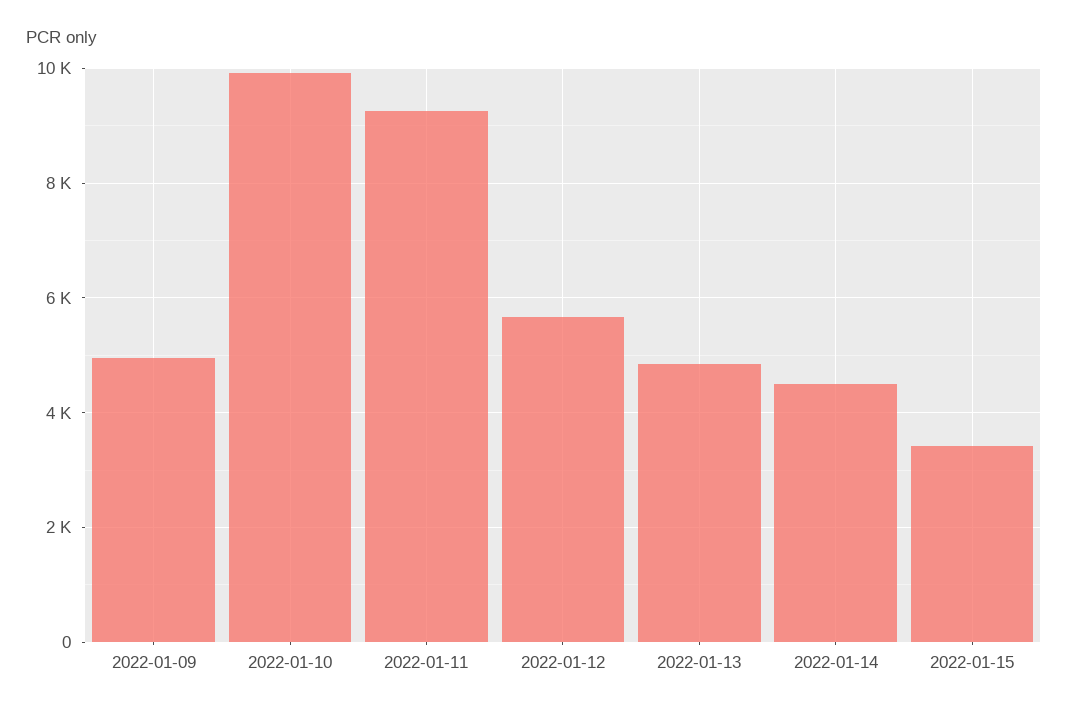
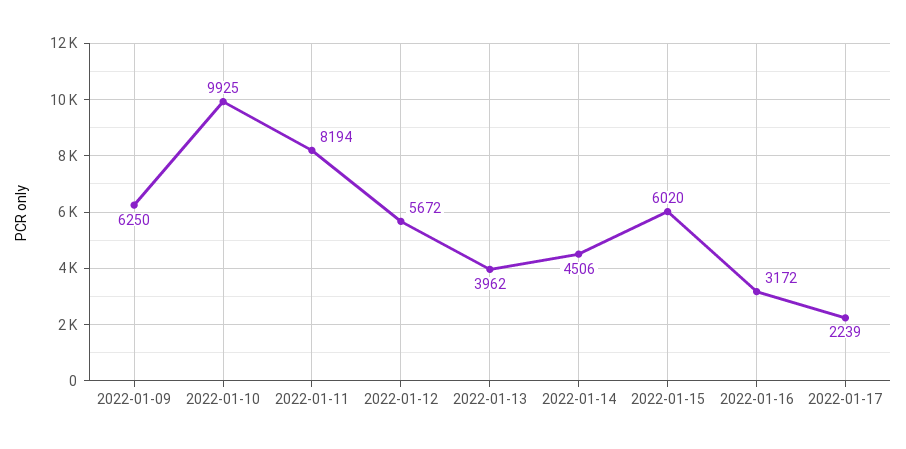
2022-01-09: 5000 -> 6250
2022-01-11: 9200 -> 8194
2022-01-13: 4800 -> 3962
2022-01-15: 3400 -> 6020
2022-01-16: none -> 3172
2022-01-17: none -> 2239

